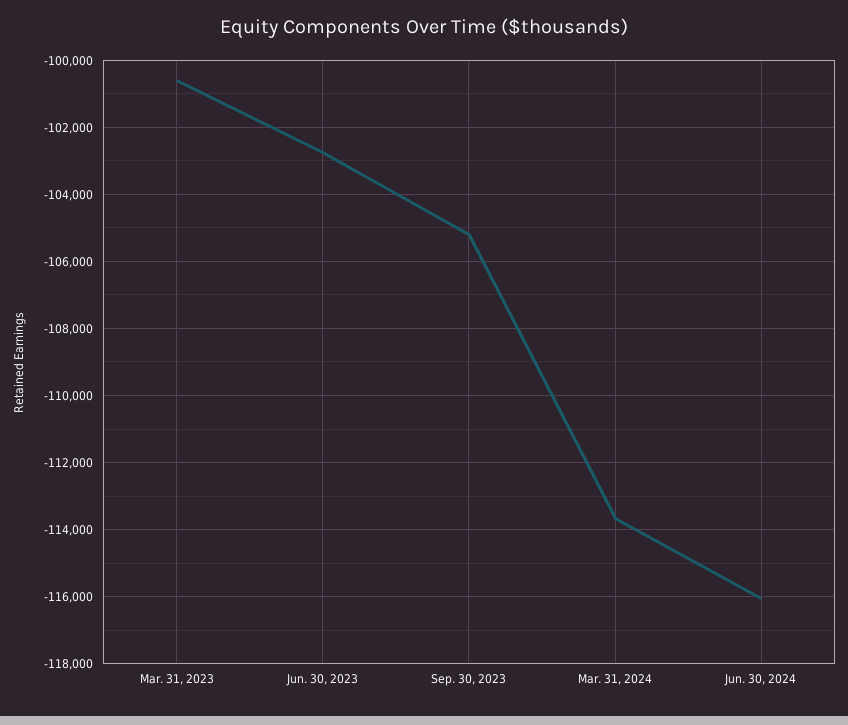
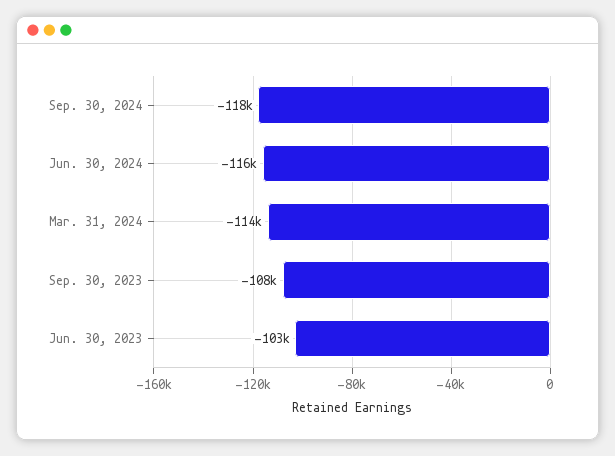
Mar. 31, 2023: -100600 -> none
Sep. 30, 2023: -105200 -> -108000
Sep. 30, 2024: none -> -118000

